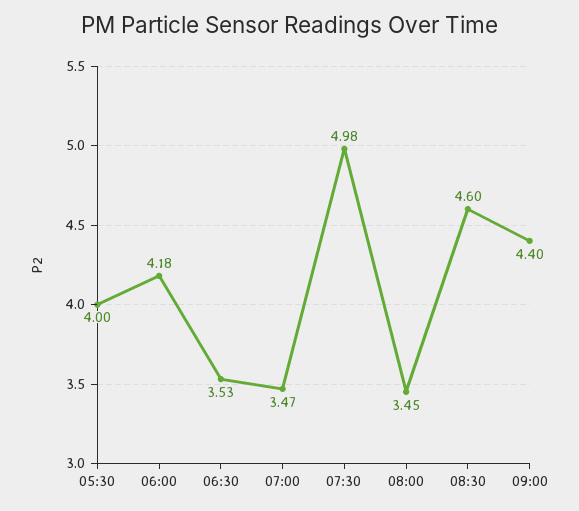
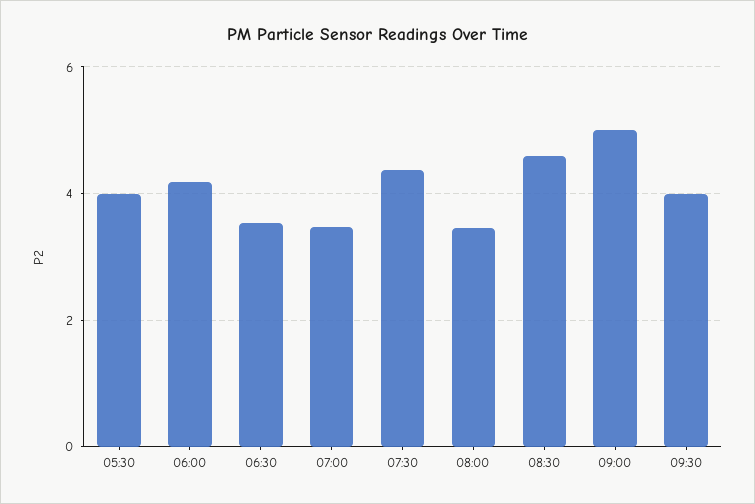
07:30: 4.98 -> 4.4
09:00: 4.4 -> 5
09:30: none -> 4

